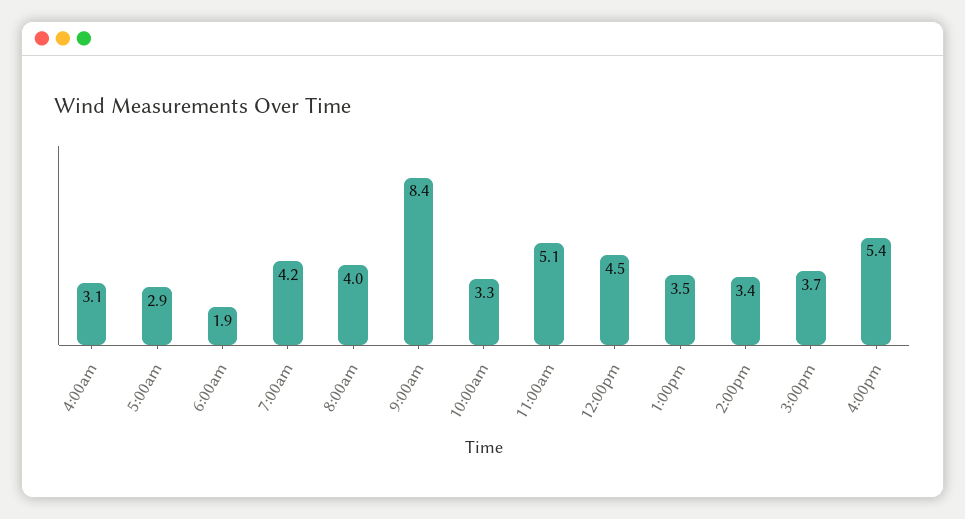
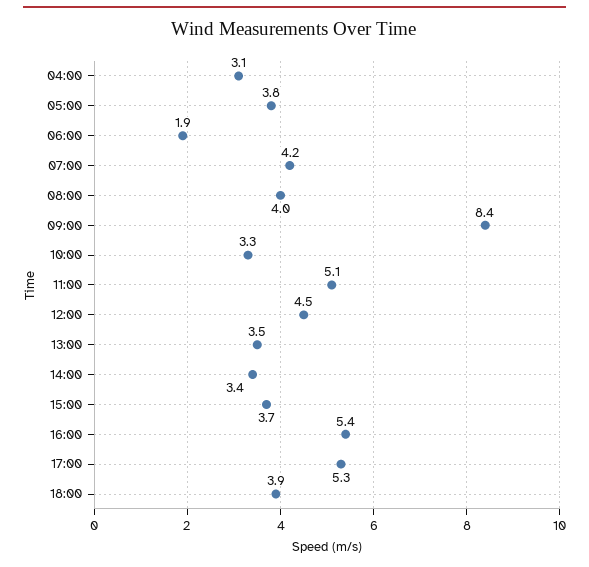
5:00am: 2.9 -> 3.8
17:00: none -> 5.3
18:00: none -> 3.9

